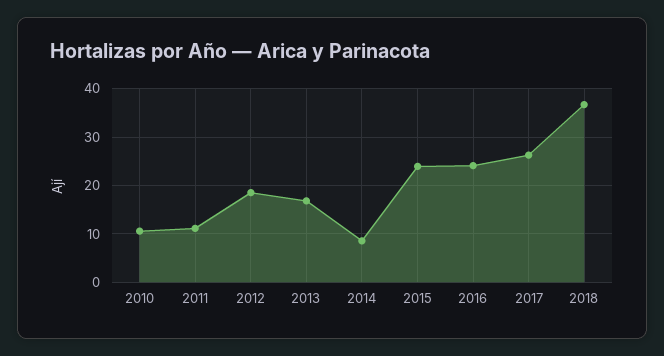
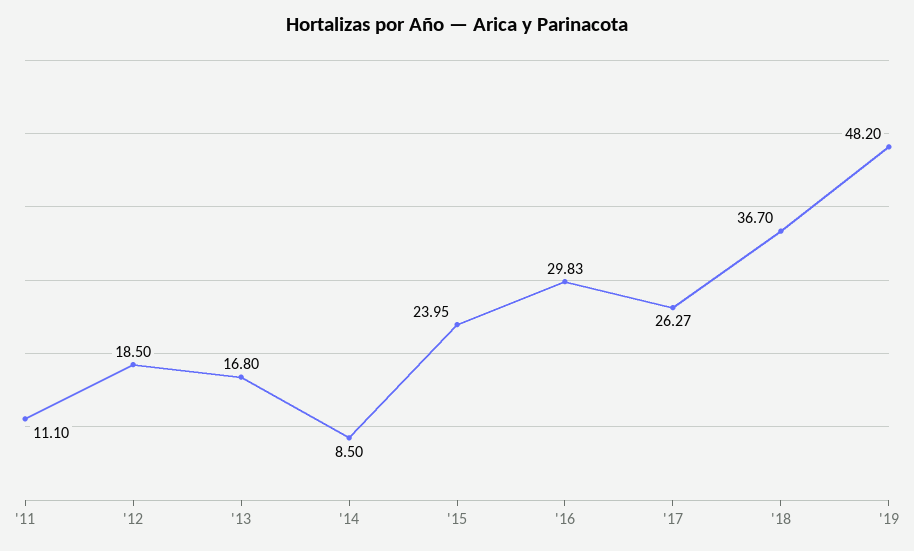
2010: 10 -> none
2016: 24 -> 29.83
'19: none -> 48.2

